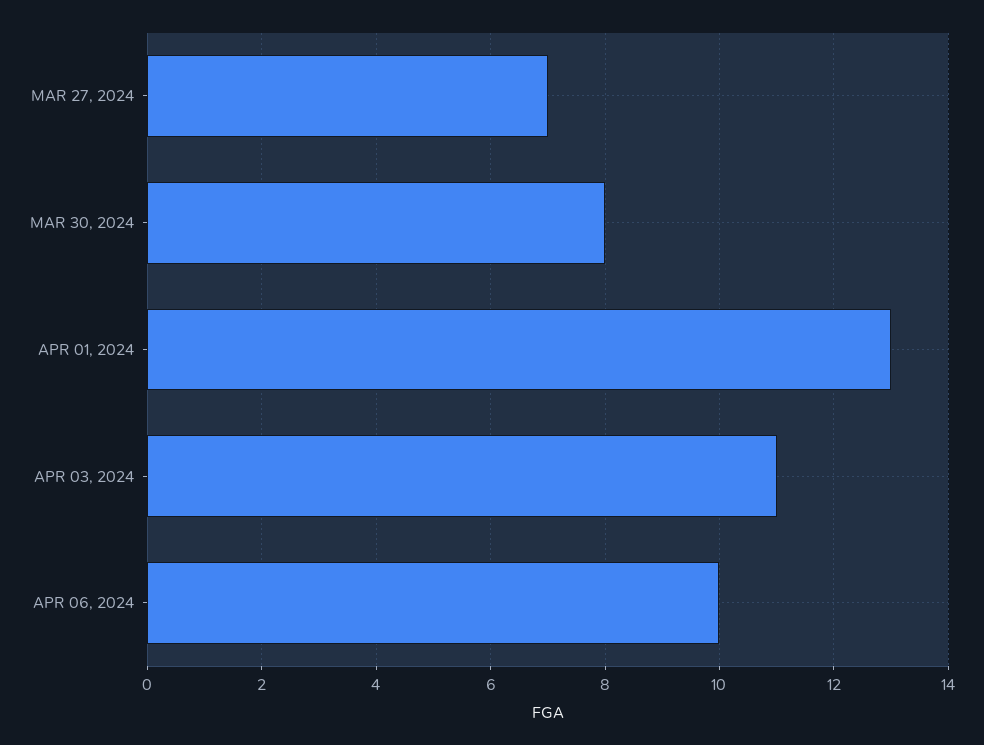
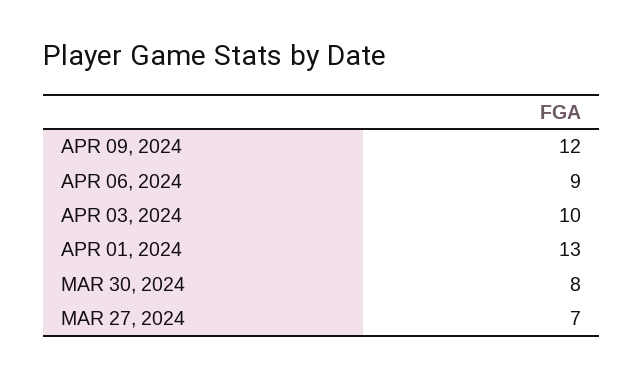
APR 03, 2024: 11 -> 10
APR 06, 2024: 10 -> 9
APR 09, 2024: none -> 12

